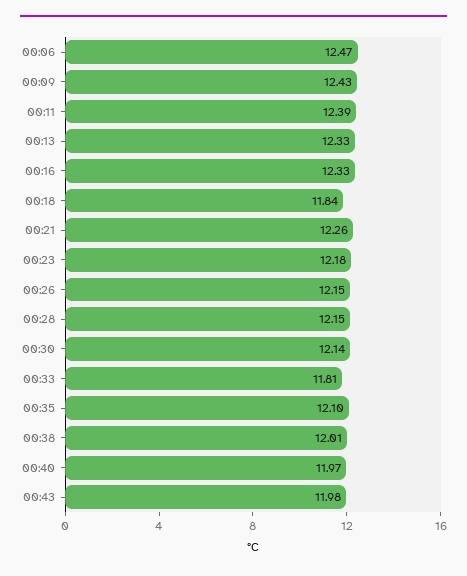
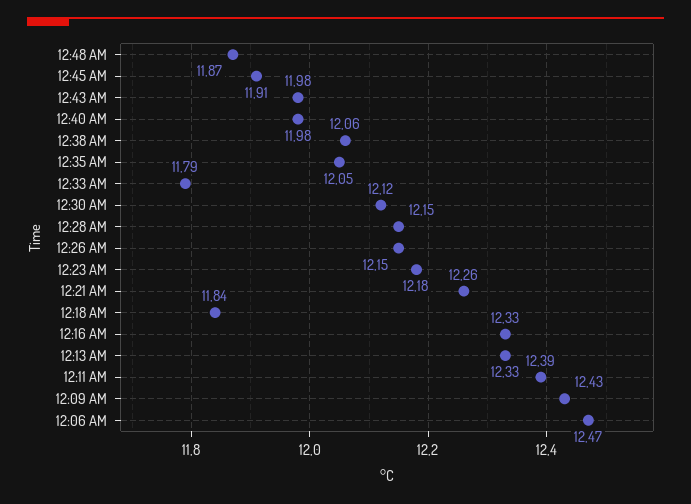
00:30: 12.14 -> 12.12
00:33: 11.81 -> 11.79
00:35: 12.1 -> 12.05
00:38: 12.01 -> 12.06
00:40: 11.97 -> 11.98
12:48 AM: none -> 11.87
12:45 AM: none -> 11.91

